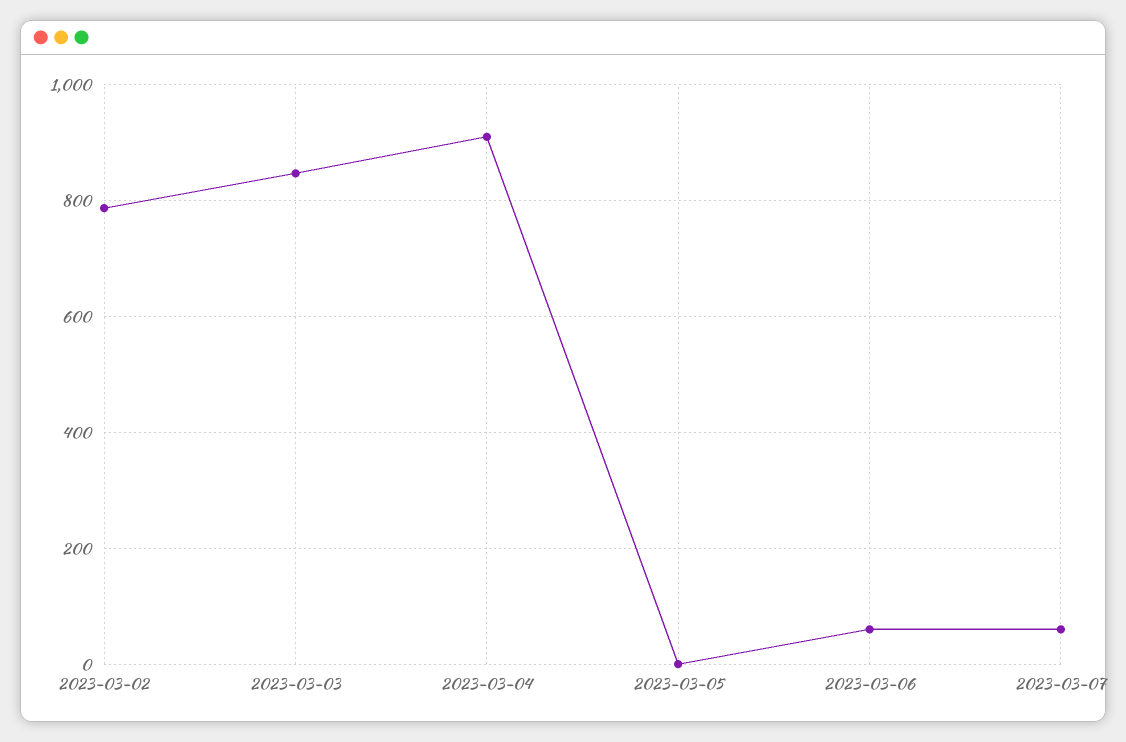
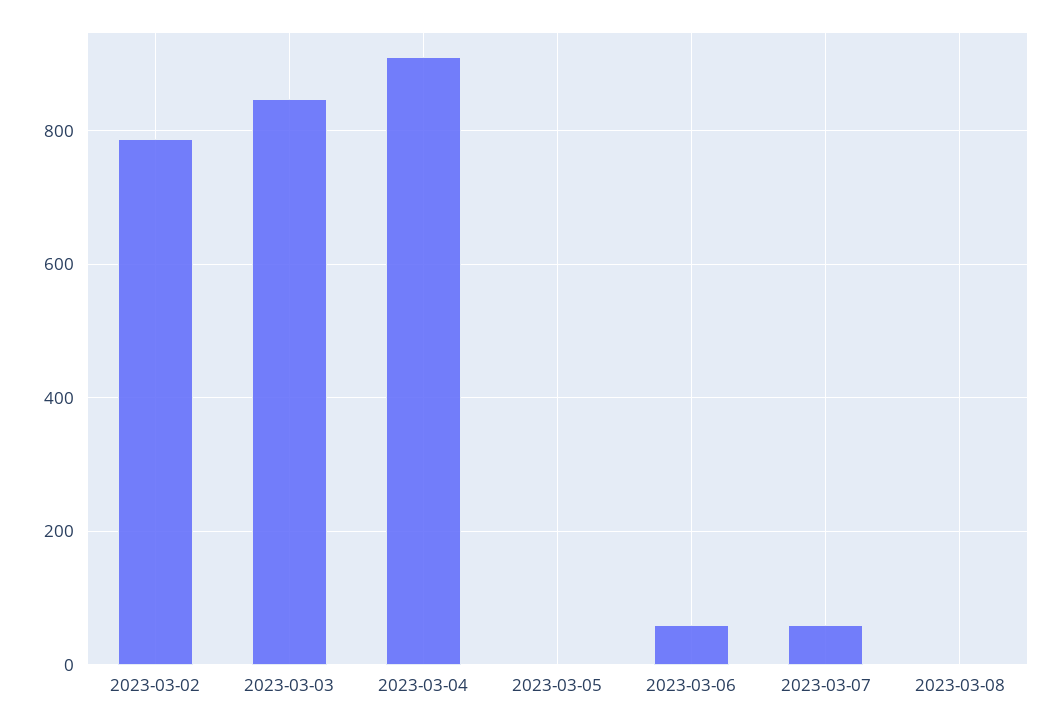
2023-03-08: none -> 0

